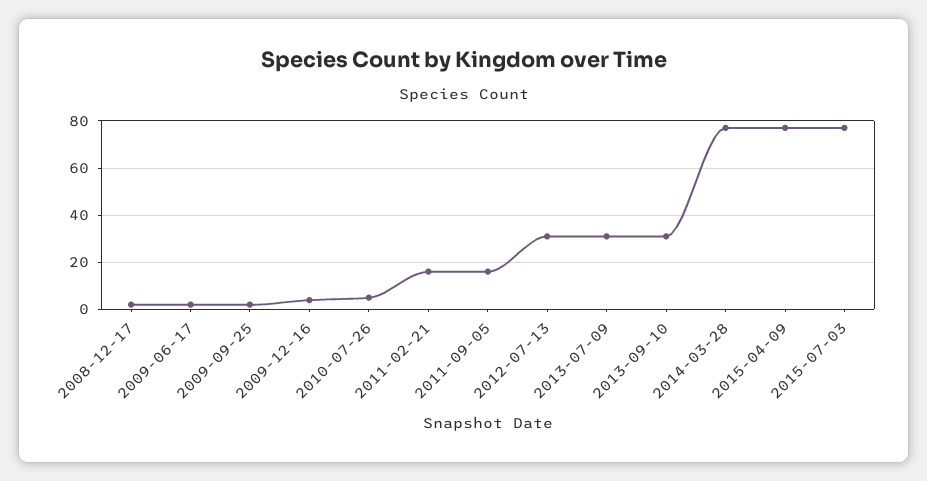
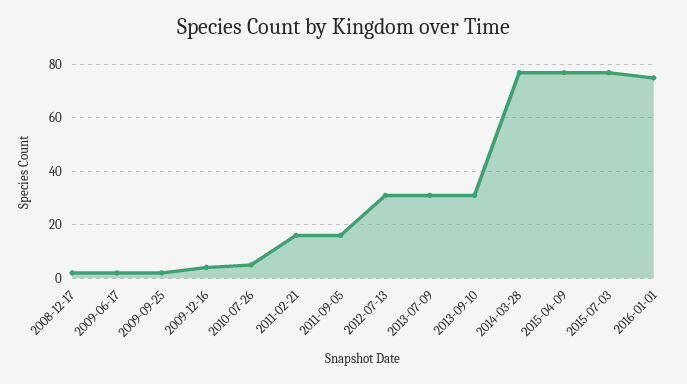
2016-01-01: none -> 75

